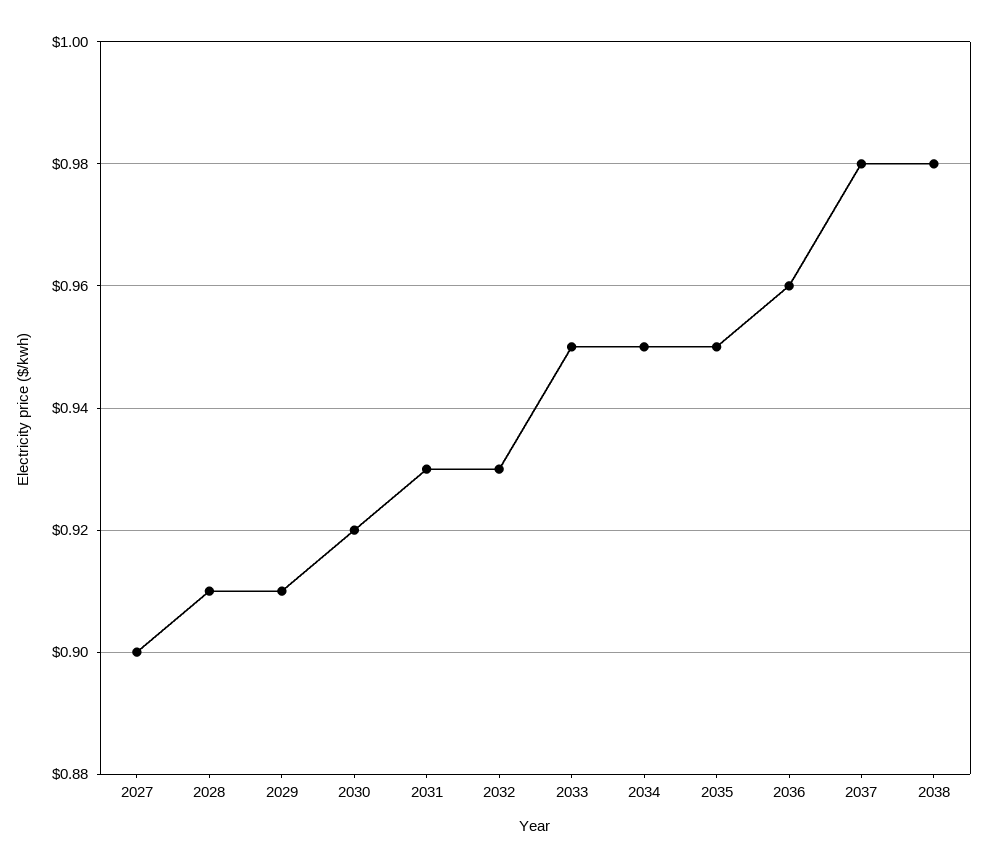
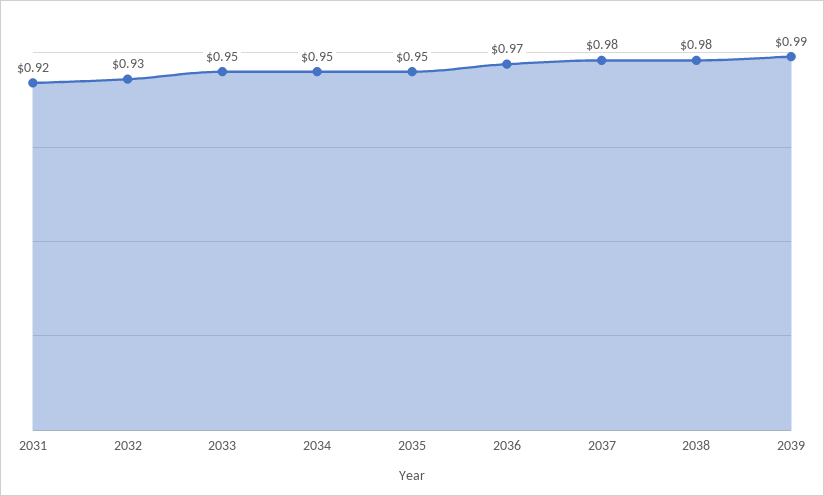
2027: 0.9 -> none
2028: 0.91 -> none
2029: 0.91 -> none
2030: 0.92 -> none
2031: 0.93 -> 0.92
2036: 0.96 -> 0.97
2039: none -> 0.99

